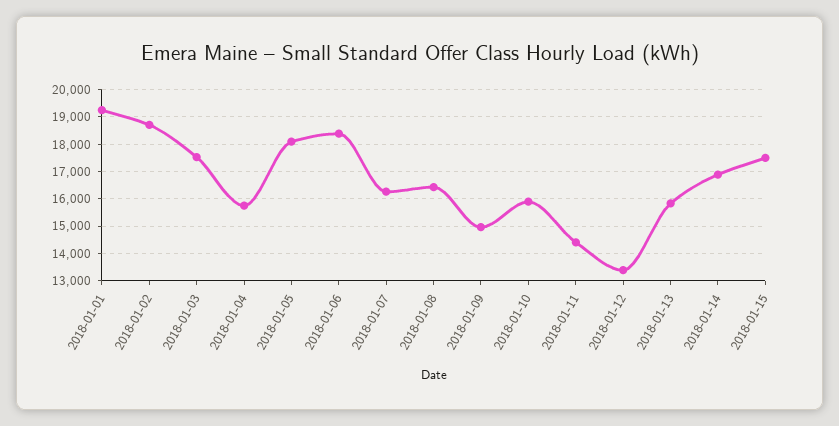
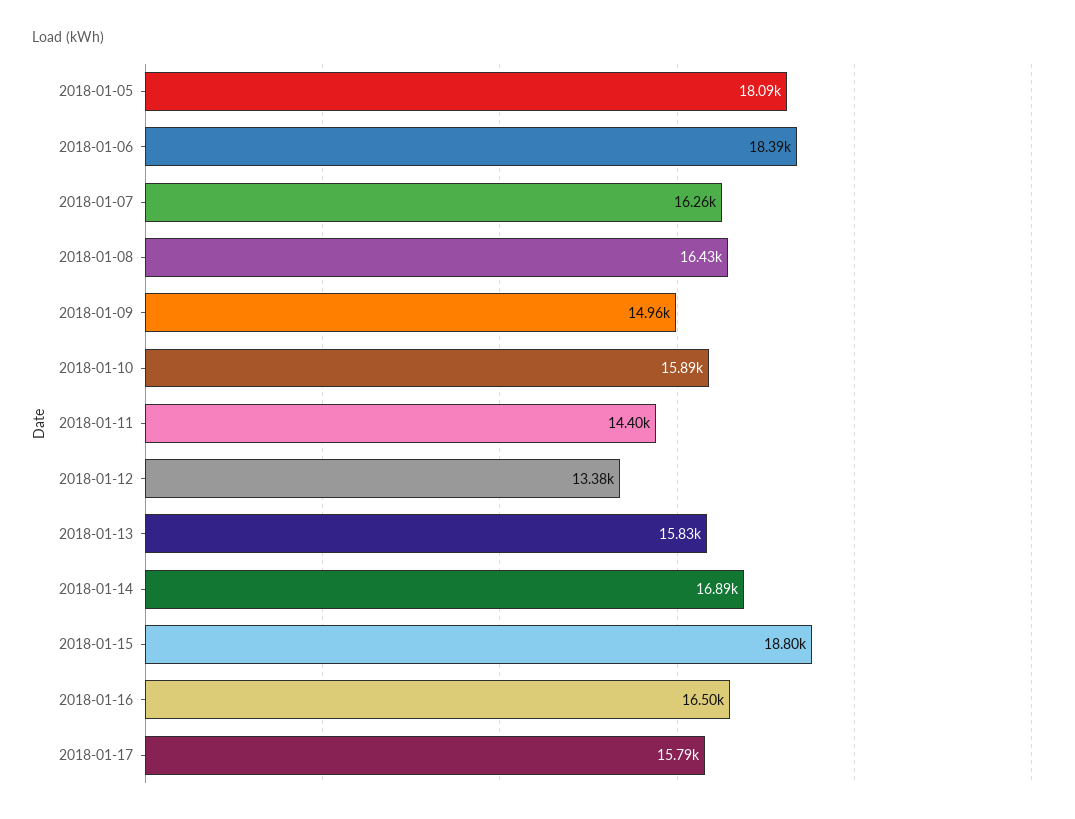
2018-01-01: 19250 -> none
2018-01-02: 18750 -> none
2018-01-03: 17500 -> none
2018-01-04: 15750 -> none
2018-01-15: 17500 -> 18800
2018-01-16: none -> 16500
2018-01-17: none -> 15790

